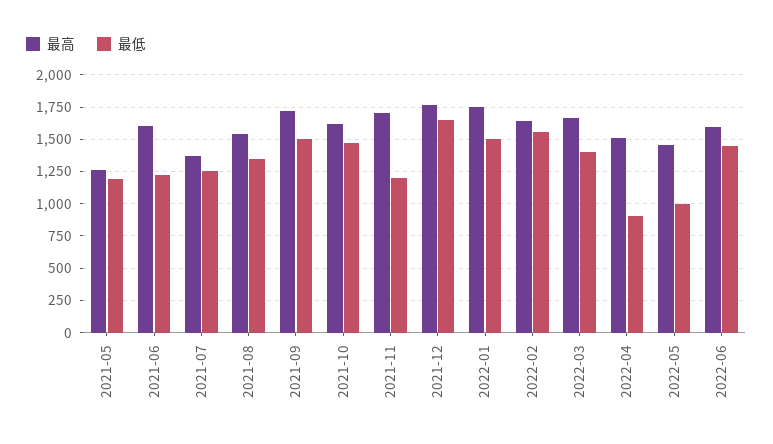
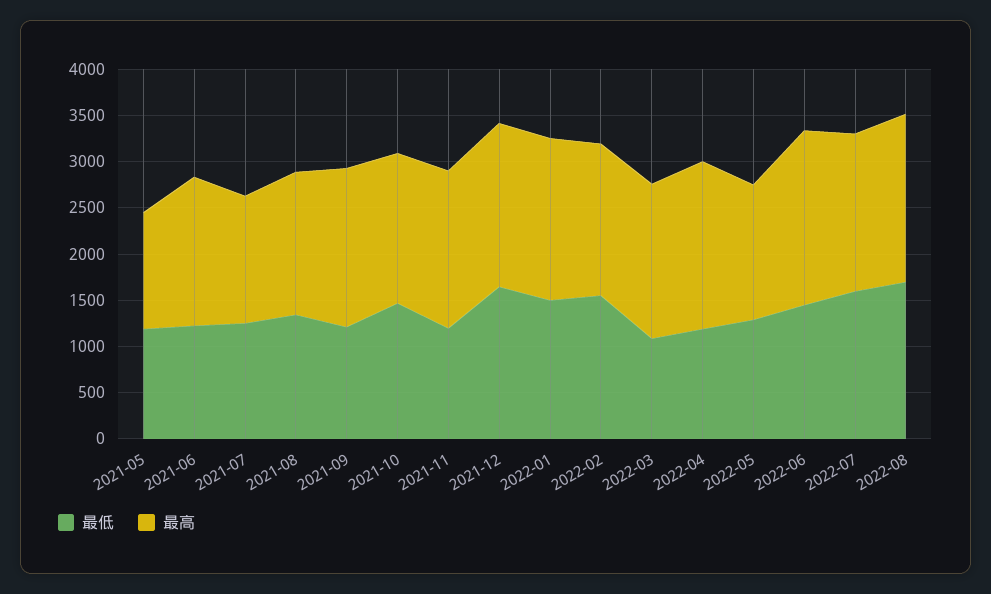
最低, 2021-09: 1500 -> 1200
最低, 2022-03: 1400 -> 1100
最高, 2022-04: 1500 -> 1800
最低, 2022-04: 900 -> 1200
最低, 2022-05: 1000 -> 1300
最高, 2022-06: 1600 -> 1900
最低, 2022-07: none -> 1600
最高, 2022-07: none -> 1700
最低, 2022-08: none -> 1700
最高, 2022-08: none -> 1800

